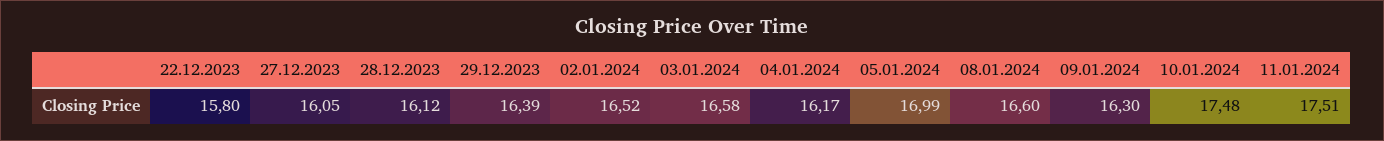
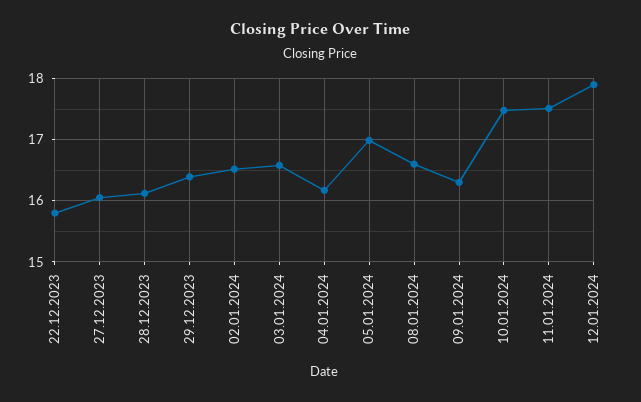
12.01.2024: none -> 17.9

